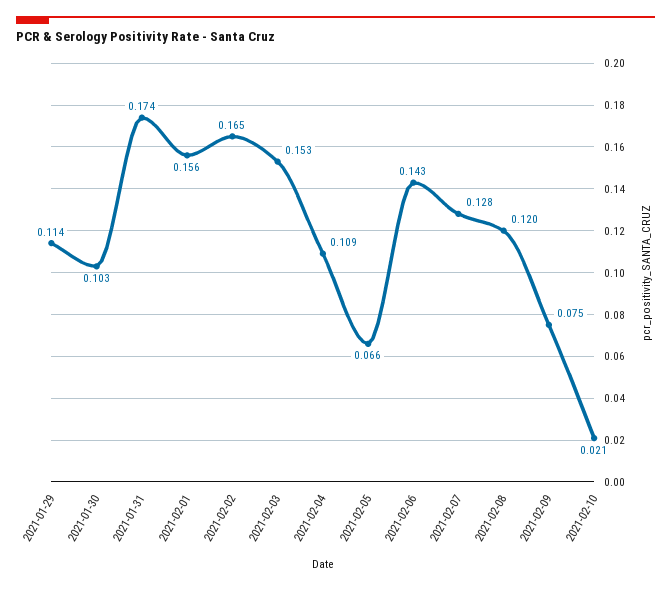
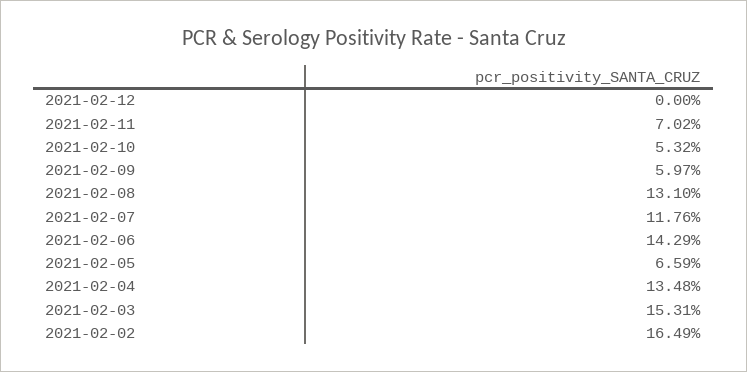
2021-01-29: 0.114 -> none
2021-01-30: 0.103 -> none
2021-01-31: 0.174 -> none
2021-02-01: 0.156 -> none
2021-02-04: 0.109 -> 0.1348
2021-02-07: 0.128 -> 0.1176
2021-02-08: 0.12 -> 0.131
2021-02-09: 0.075 -> 0.0597
2021-02-10: 0.021 -> 0.0532
2021-02-12: none -> 0
2021-02-11: none -> 0.0702

